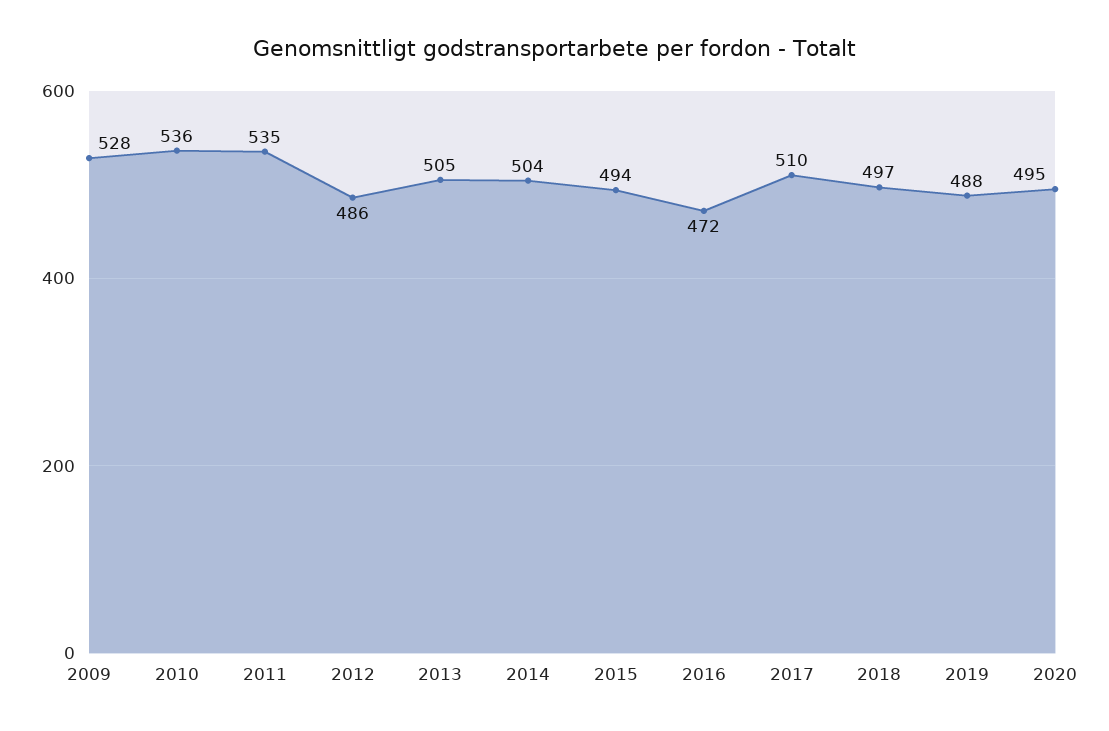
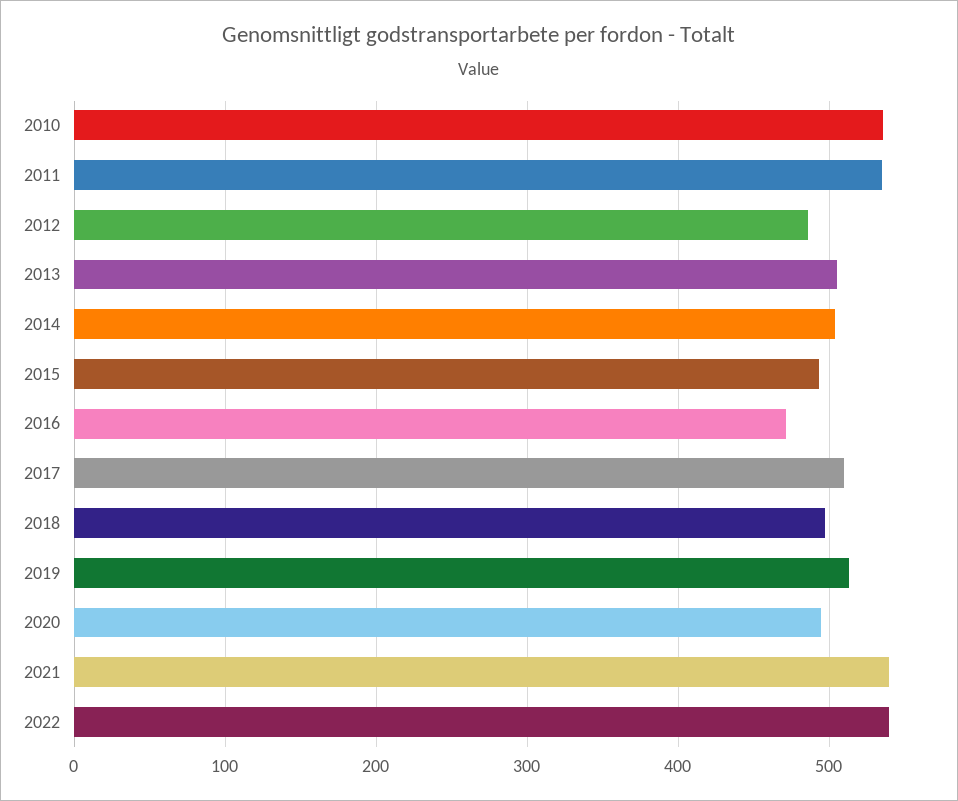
2009: 528 -> none
2019: 488 -> 510
2021: none -> 540
2022: none -> 540

